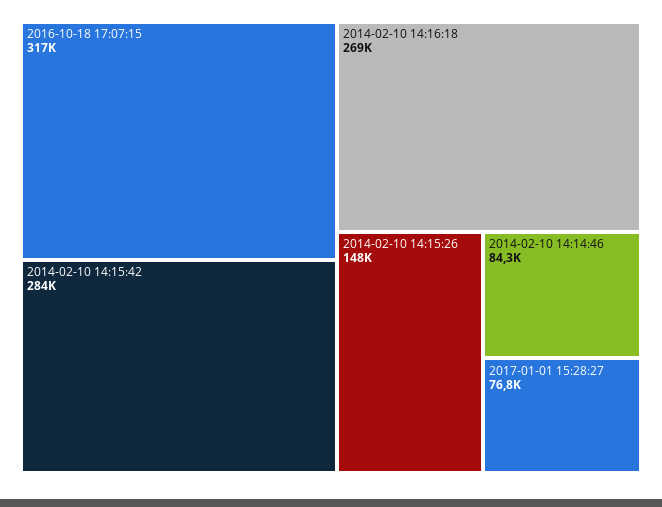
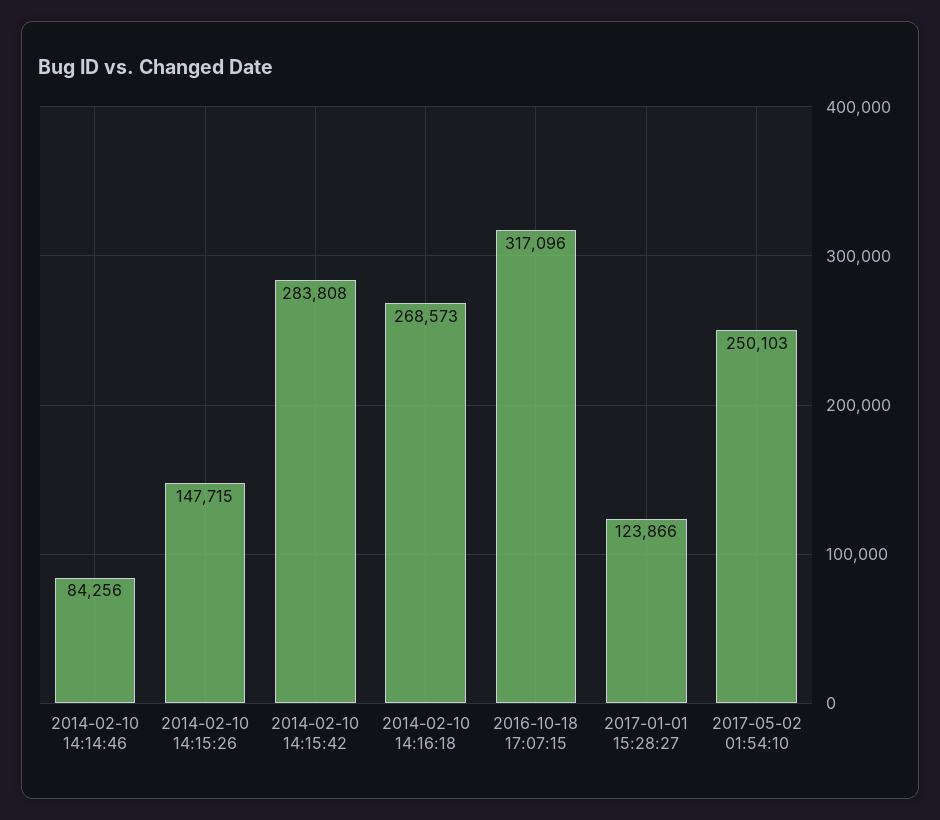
2017-01-01 15:28:27: 76800 -> 123866
2017-05-02 01:54:10: none -> 250103

